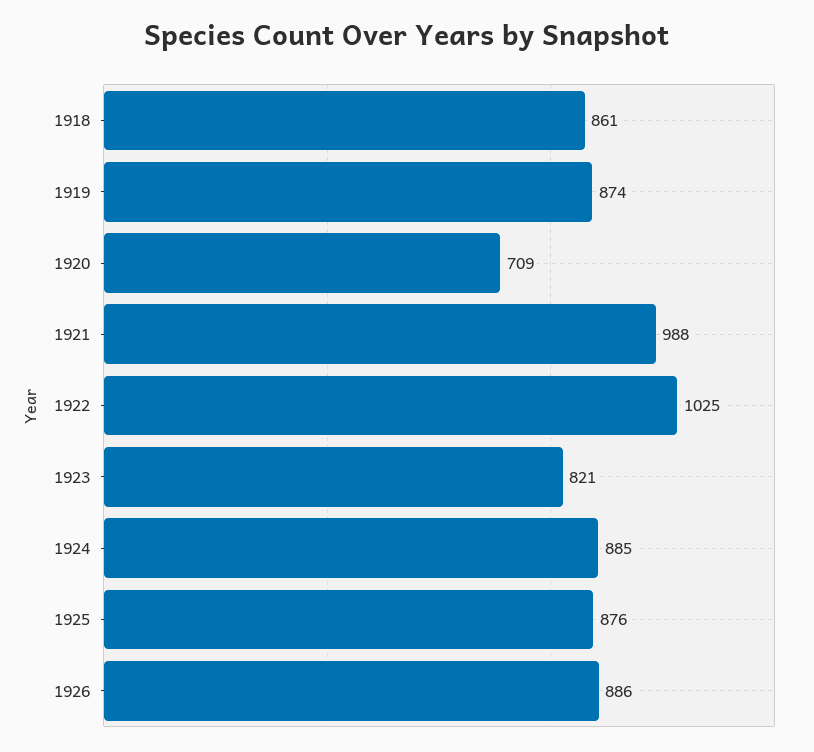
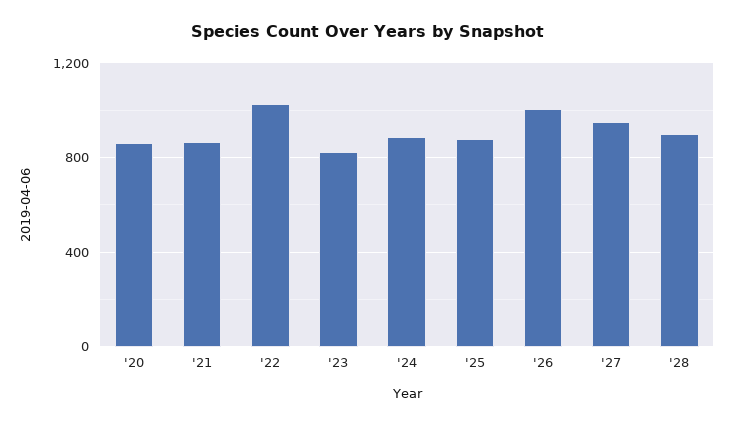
1918: 861 -> none
1919: 874 -> none
1920: 709 -> 850
1921: 988 -> 850
1926: 886 -> 1000
'27: none -> 950
'28: none -> 900

